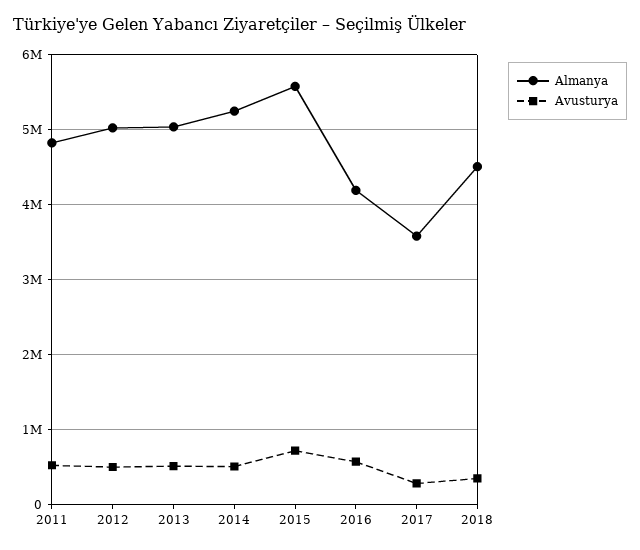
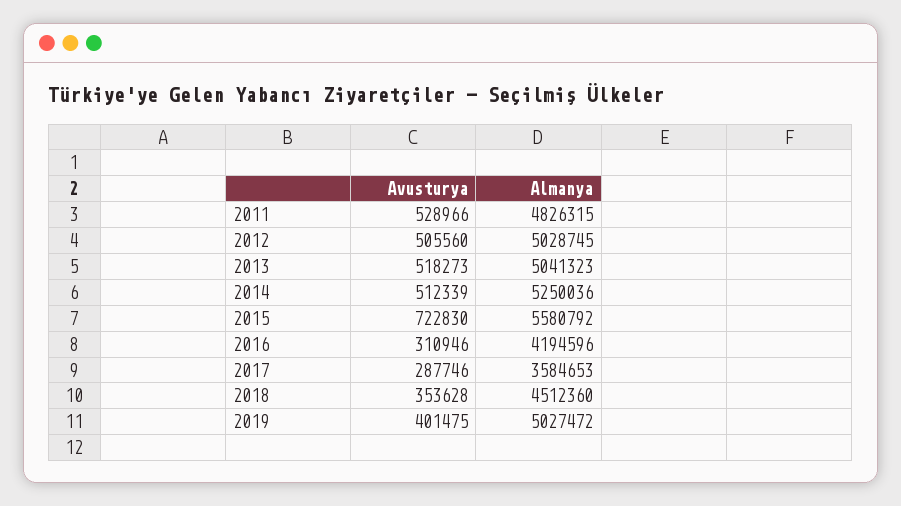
Avusturya, 2016: 600000 -> 310946
Avusturya, 2019: none -> 401475
Almanya, 2019: none -> 5027472

